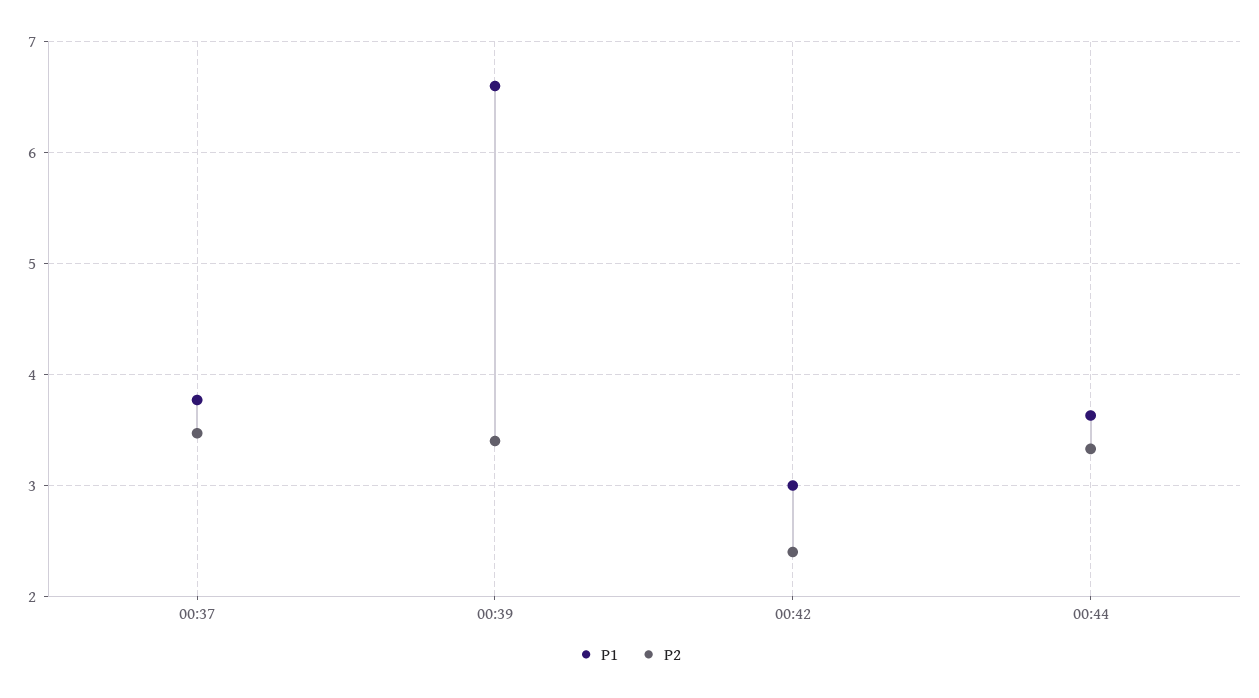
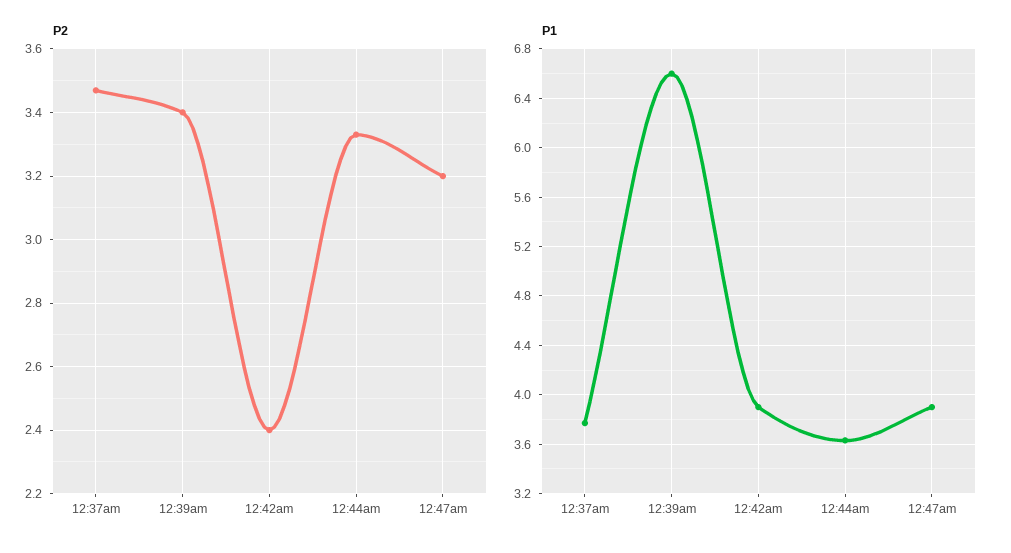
P1, 00:42: 3 -> 3.9
P2, 12:47am: none -> 3.2
P1, 12:47am: none -> 3.9

